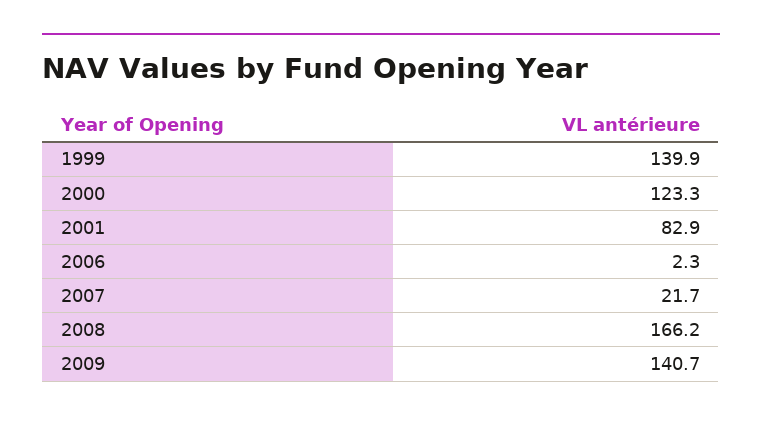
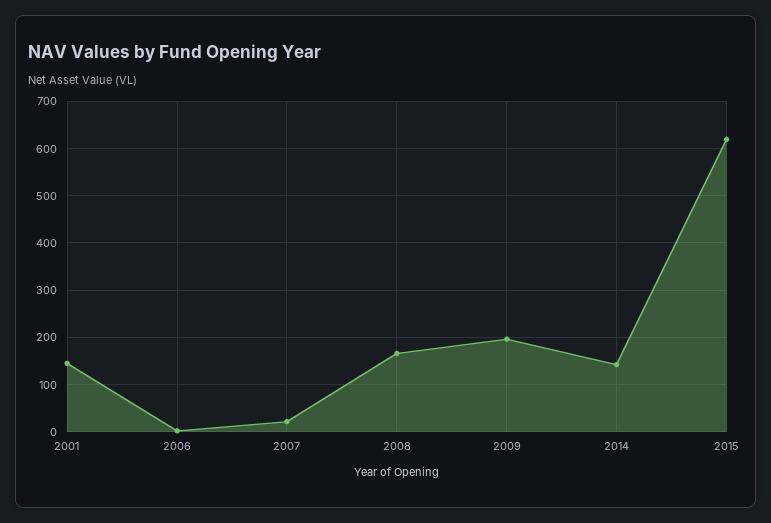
1999: 139.9 -> none
2000: 123.3 -> none
2001: 82.9 -> 140
2009: 140.7 -> 200
2014: none -> 140
2015: none -> 620

